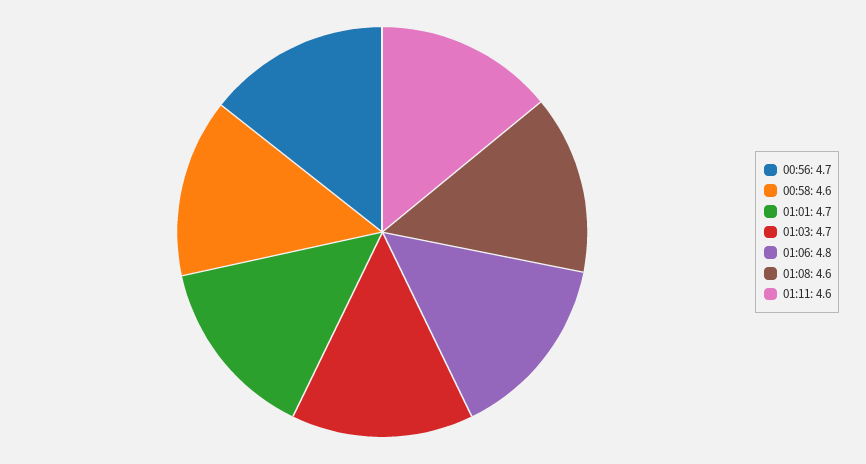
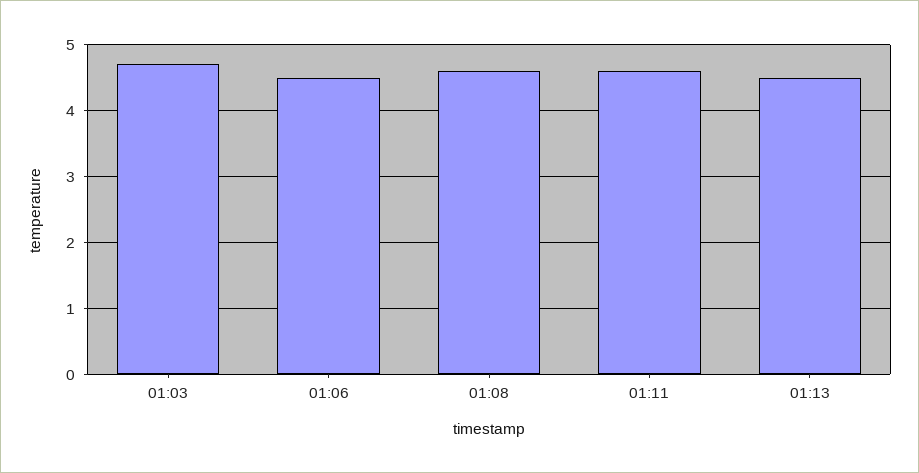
00:56: 4.7 -> none
00:58: 4.6 -> none
01:01: 4.7 -> none
01:06: 4.8 -> 4.5
01:13: none -> 4.5

